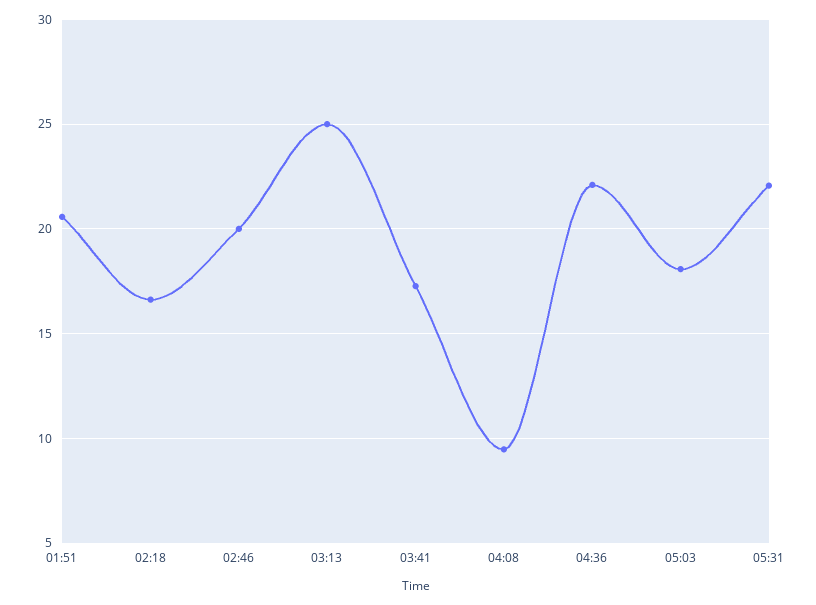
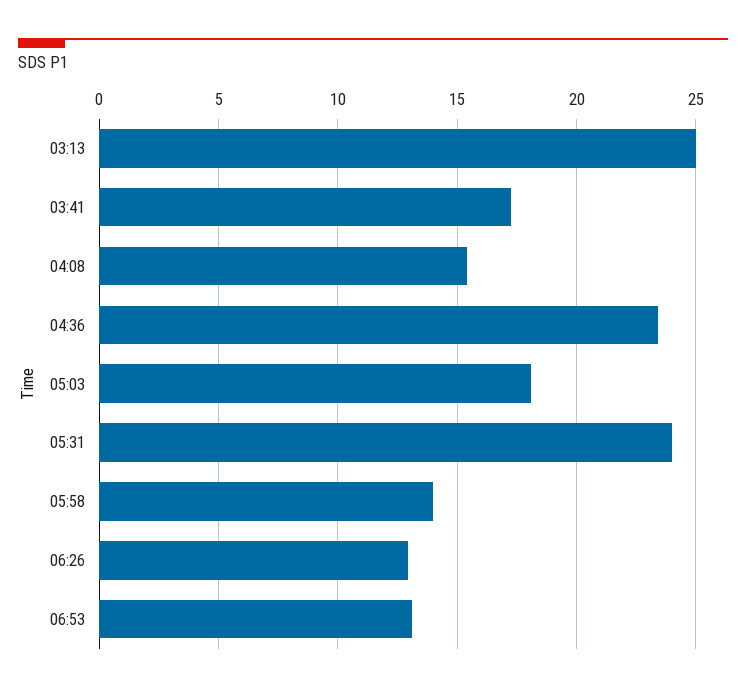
01:51: 20.5 -> none
02:18: 16.5 -> none
02:46: 20 -> none
04:08: 9.5 -> 15.5
04:36: 22 -> 23.5
05:31: 22 -> 24
05:58: none -> 14
06:26: none -> 13
06:53: none -> 13

